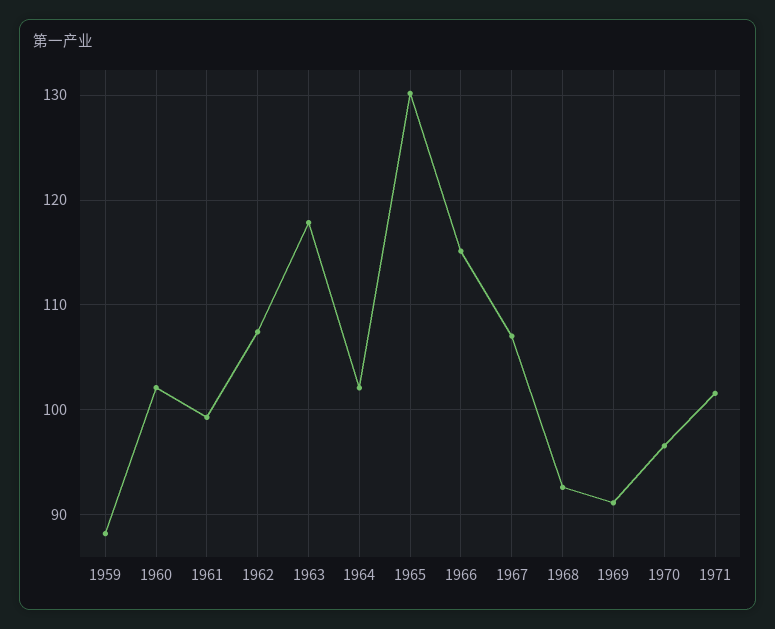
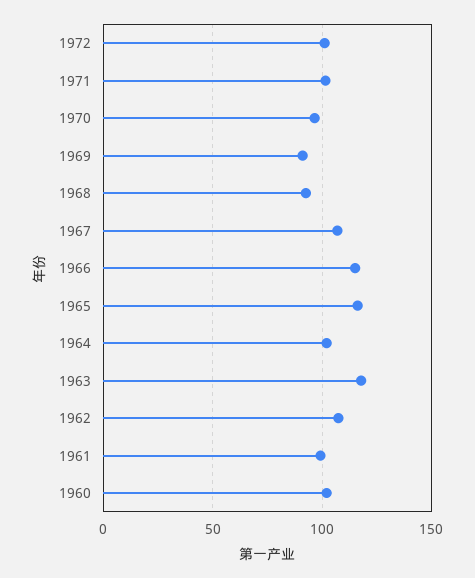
1959: 88 -> none
1965: 130 -> 115
1972: none -> 100

